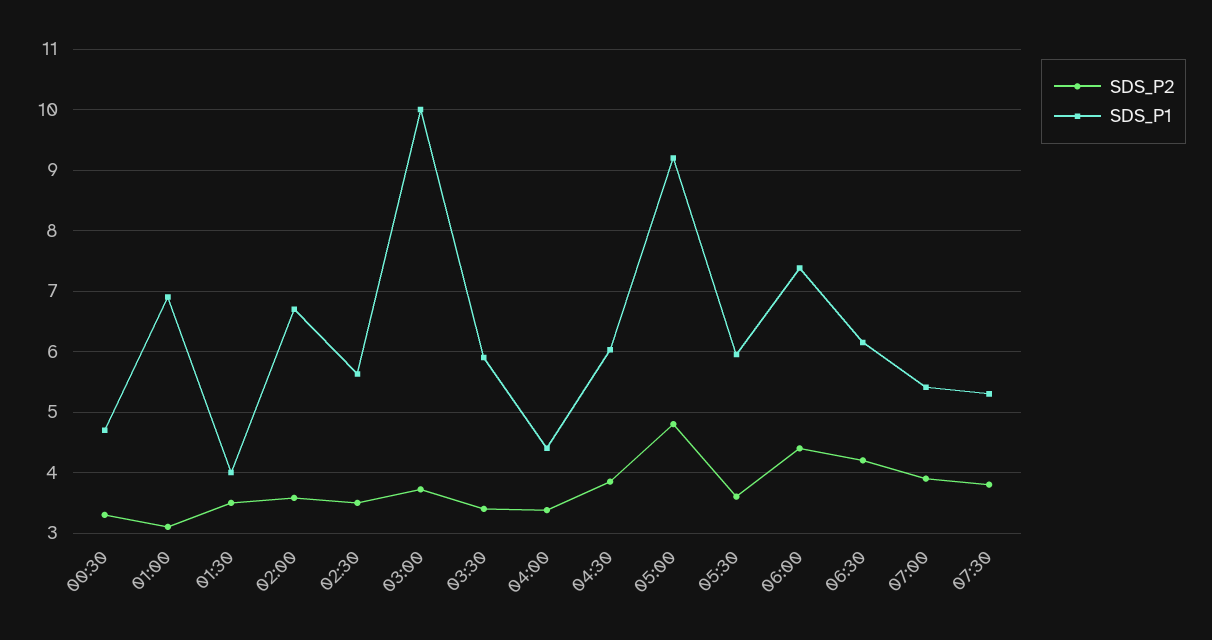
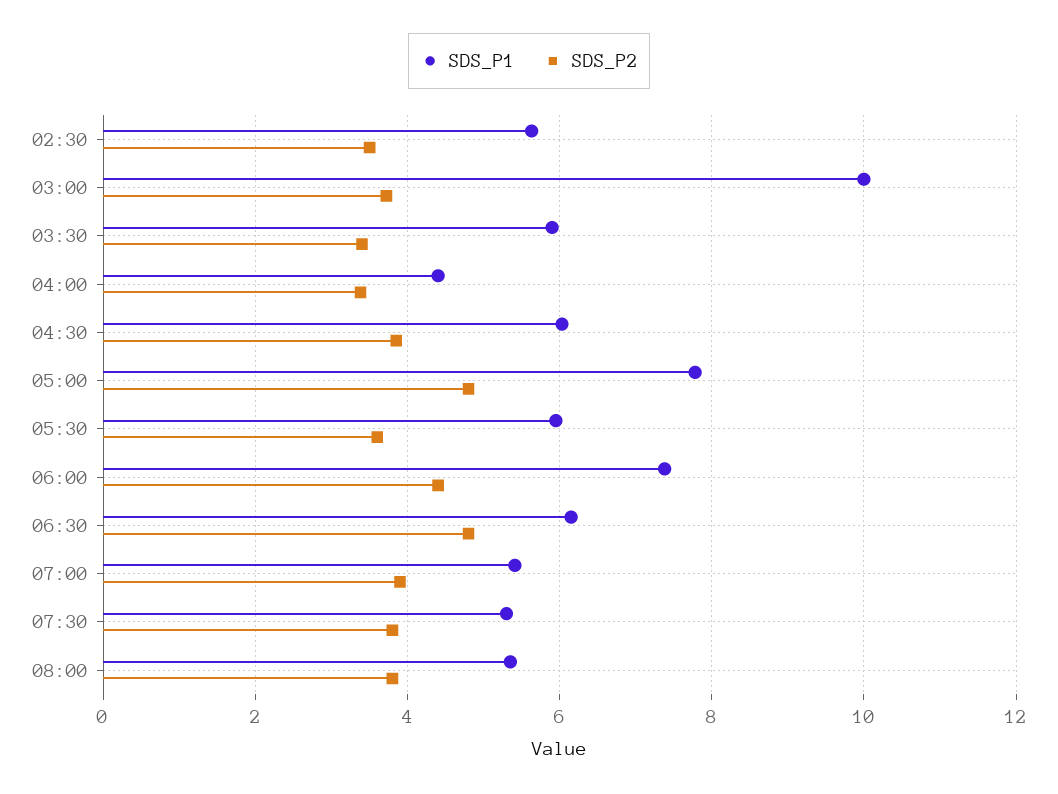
SDS_P2, 00:30: 3.3 -> none
SDS_P1, 00:30: 4.7 -> none
SDS_P2, 01:00: 3.1 -> none
SDS_P1, 01:00: 6.9 -> none
SDS_P2, 01:30: 3.5 -> none
SDS_P1, 01:30: 4 -> none
SDS_P2, 02:00: 3.6 -> none
SDS_P1, 02:00: 6.7 -> none
SDS_P1, 05:00: 9.2 -> 7.8
SDS_P2, 06:30: 4.2 -> 4.8
SDS_P1, 08:00: none -> 5.4
SDS_P2, 08:00: none -> 3.8

